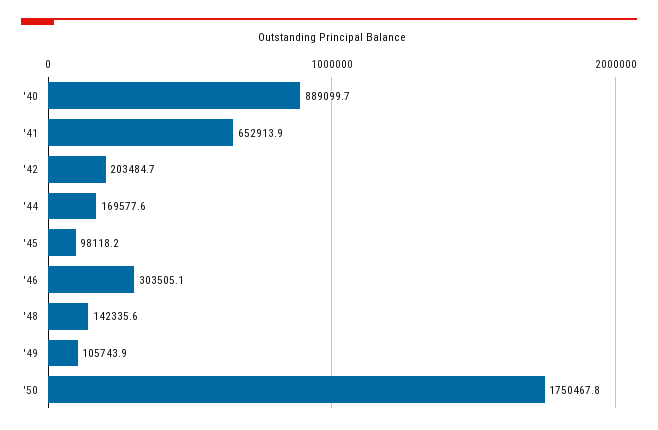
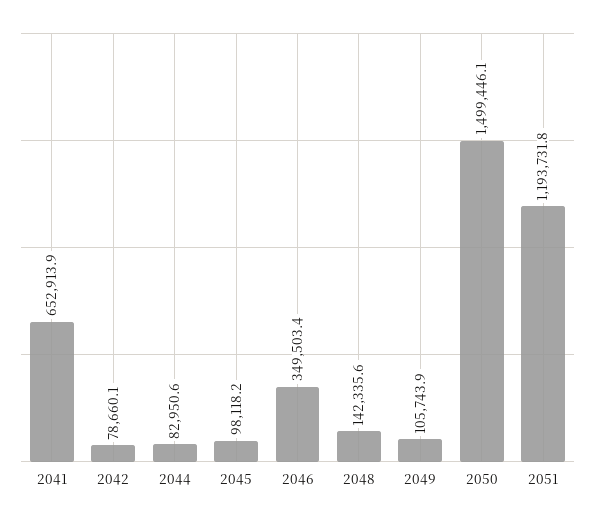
'40: 889099.7 -> none
'42: 203484.7 -> 78660.1
'44: 169577.6 -> 82950.6
'46: 303505.1 -> 349503.4
'50: 1750467.8 -> 1499446.1
2051: none -> 1193731.8

